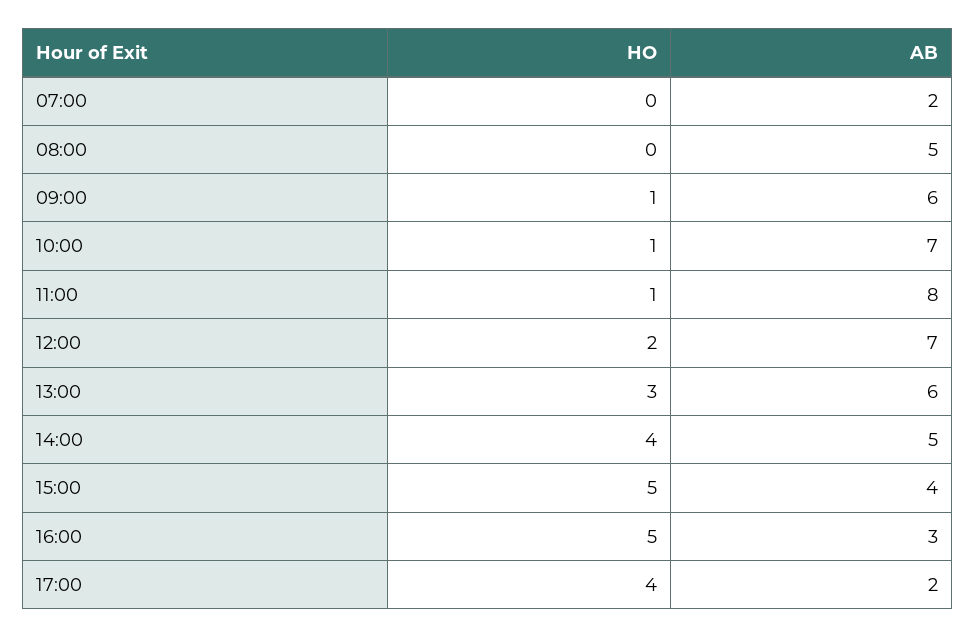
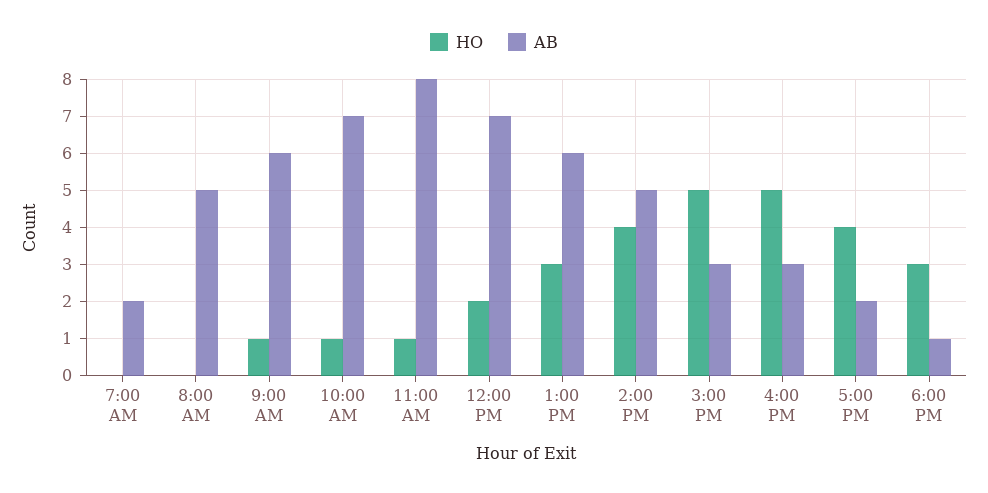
AB, 15:00: 4 -> 3
HO, 6:00 PM: none -> 3
AB, 6:00 PM: none -> 1

